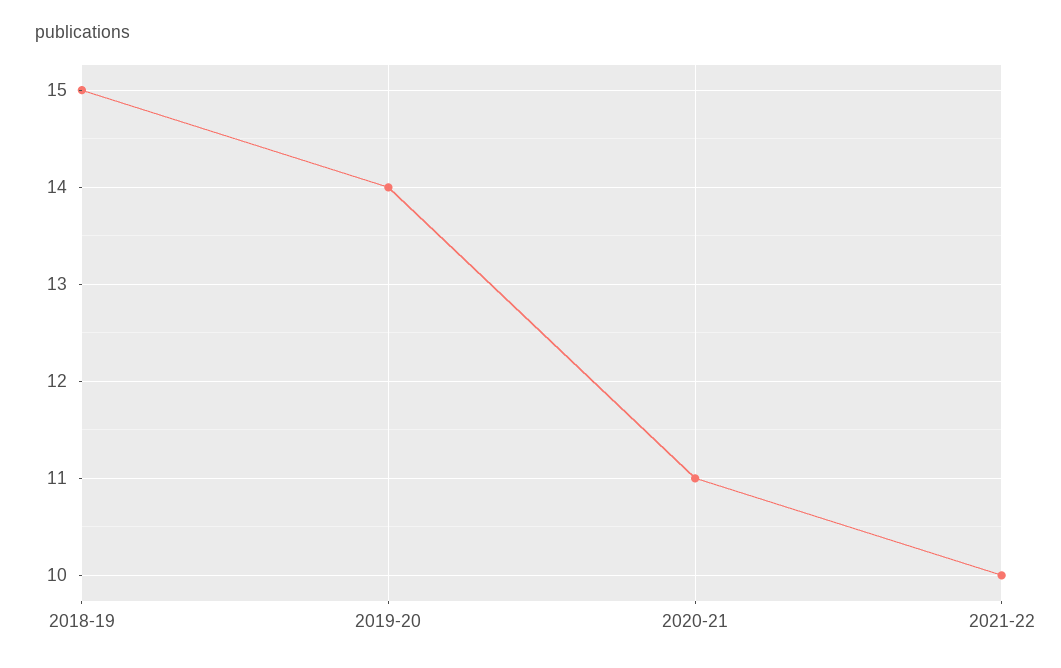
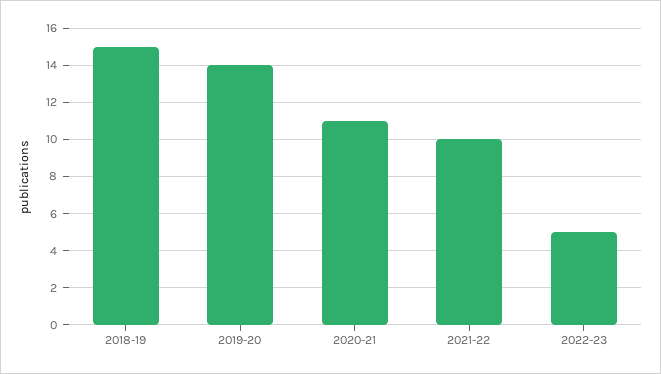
2022-23: none -> 5

